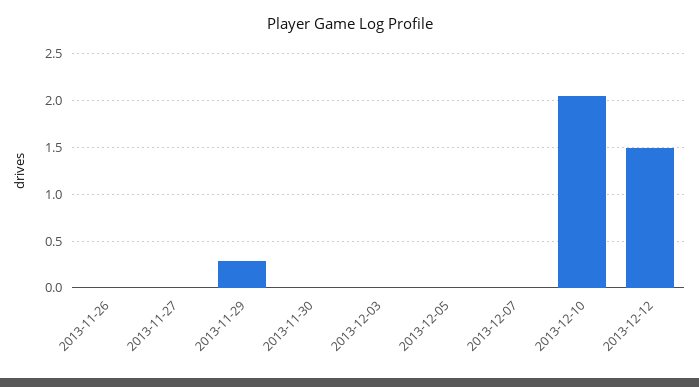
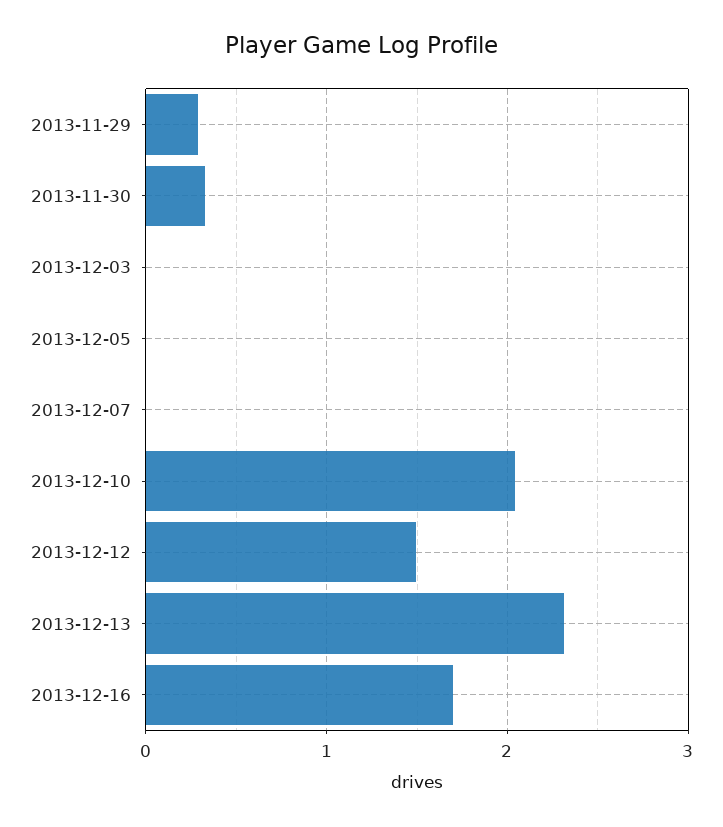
2013-11-26: 0 -> none
2013-11-27: 0 -> none
2013-11-30: 0 -> 0.3
2013-12-13: none -> 2.3
2013-12-16: none -> 1.7

